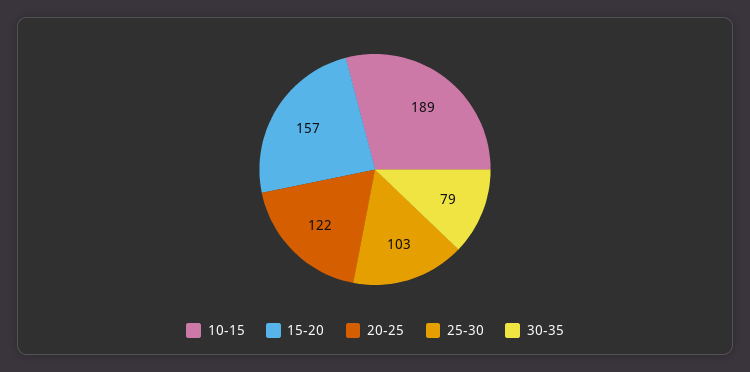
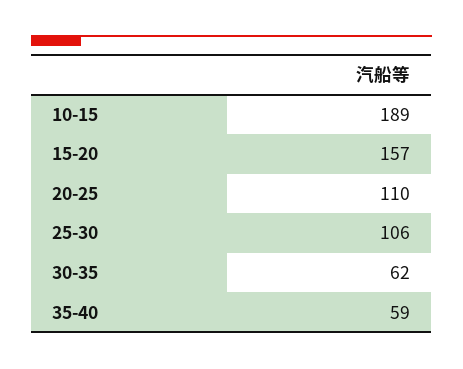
20-25: 122 -> 110
25-30: 103 -> 106
30-35: 79 -> 62
35-40: none -> 59

